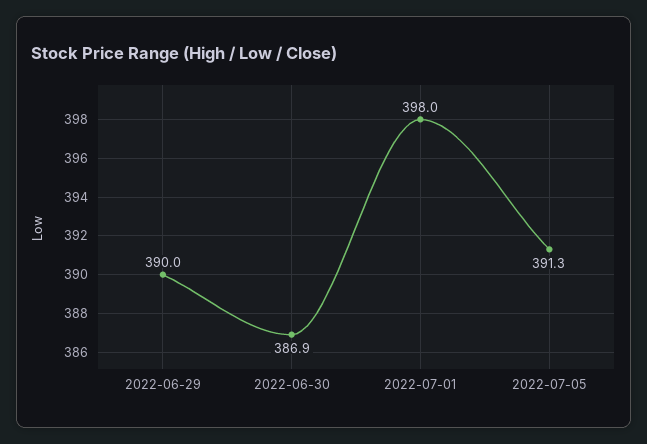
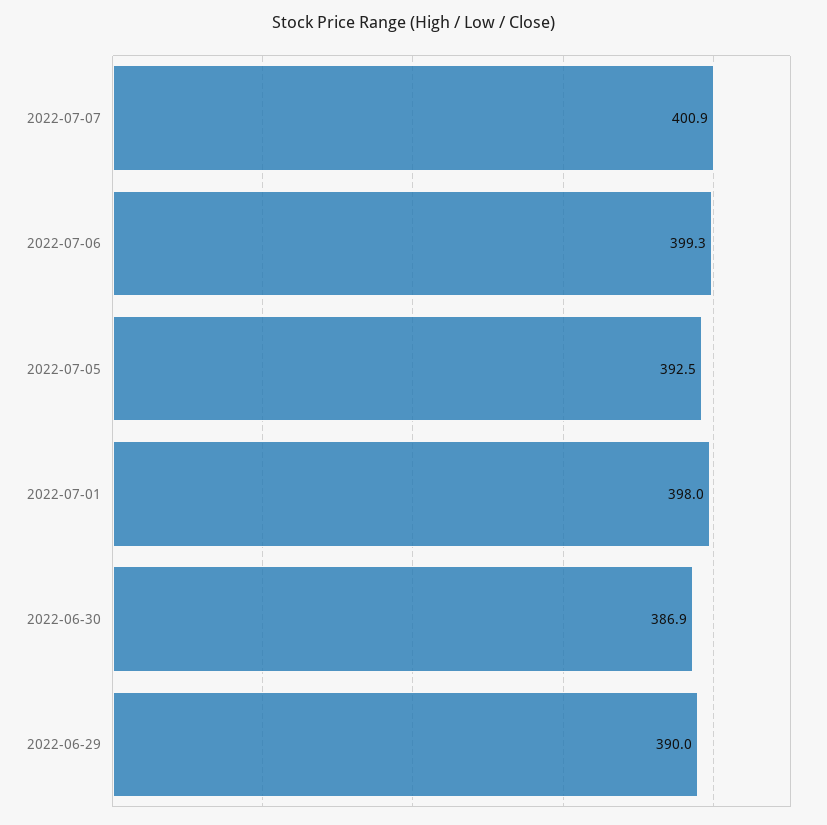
2022-07-05: 391.3 -> 392.5
2022-07-07: none -> 400.9
2022-07-06: none -> 399.3

